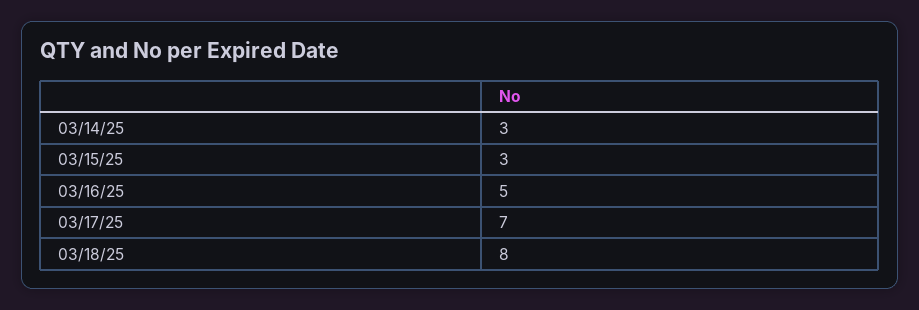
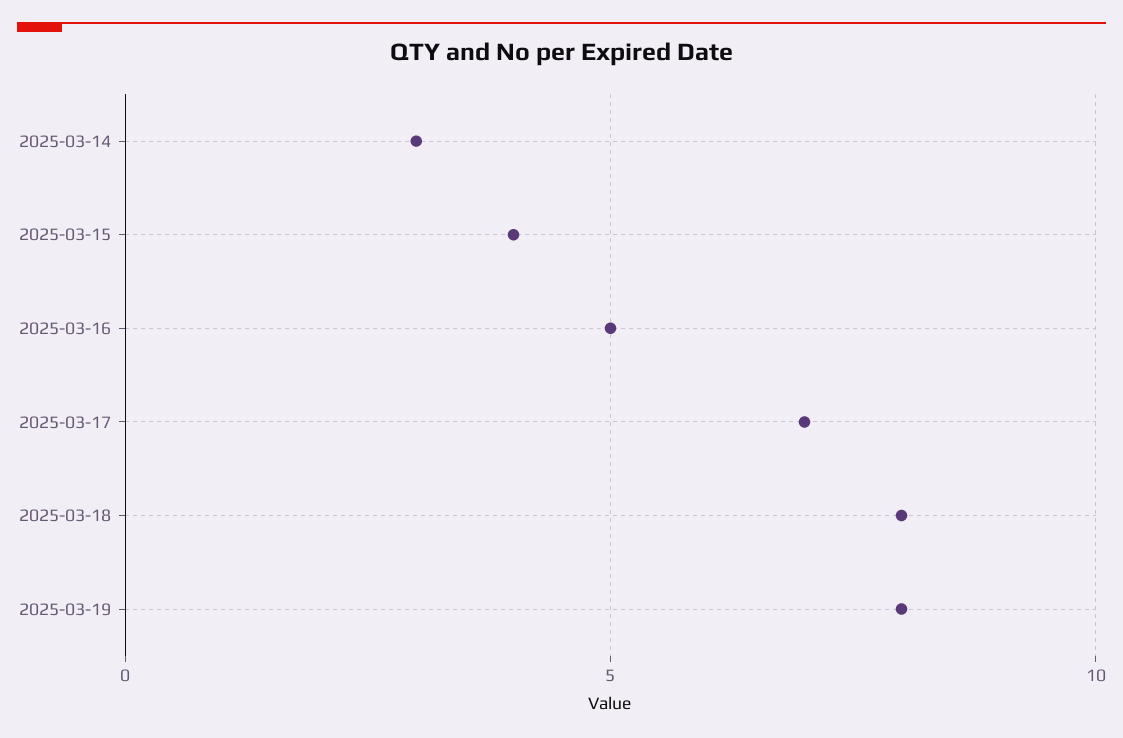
03/15/25: 3 -> 4
2025-03-19: none -> 8

